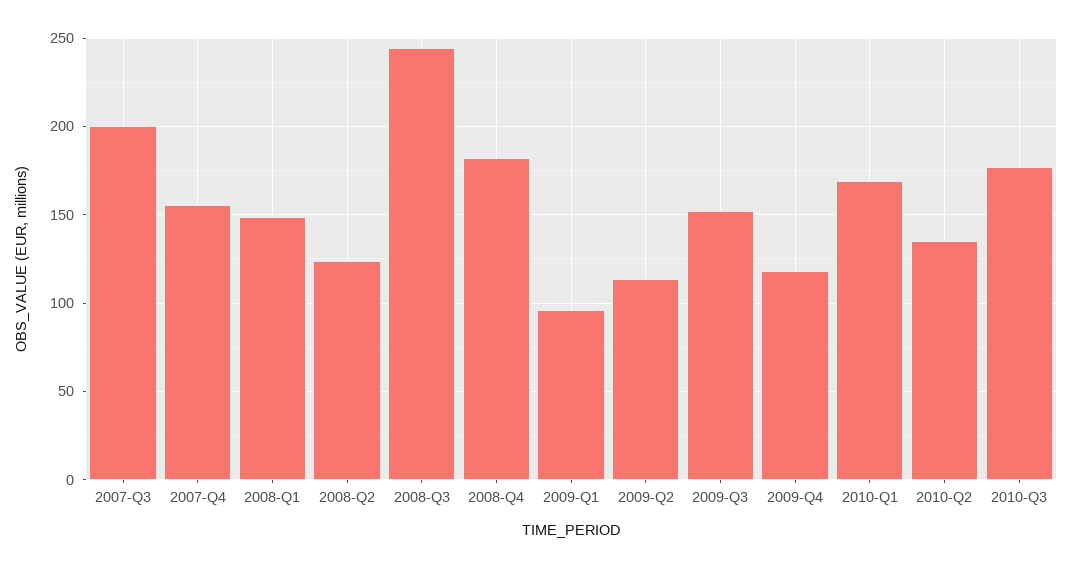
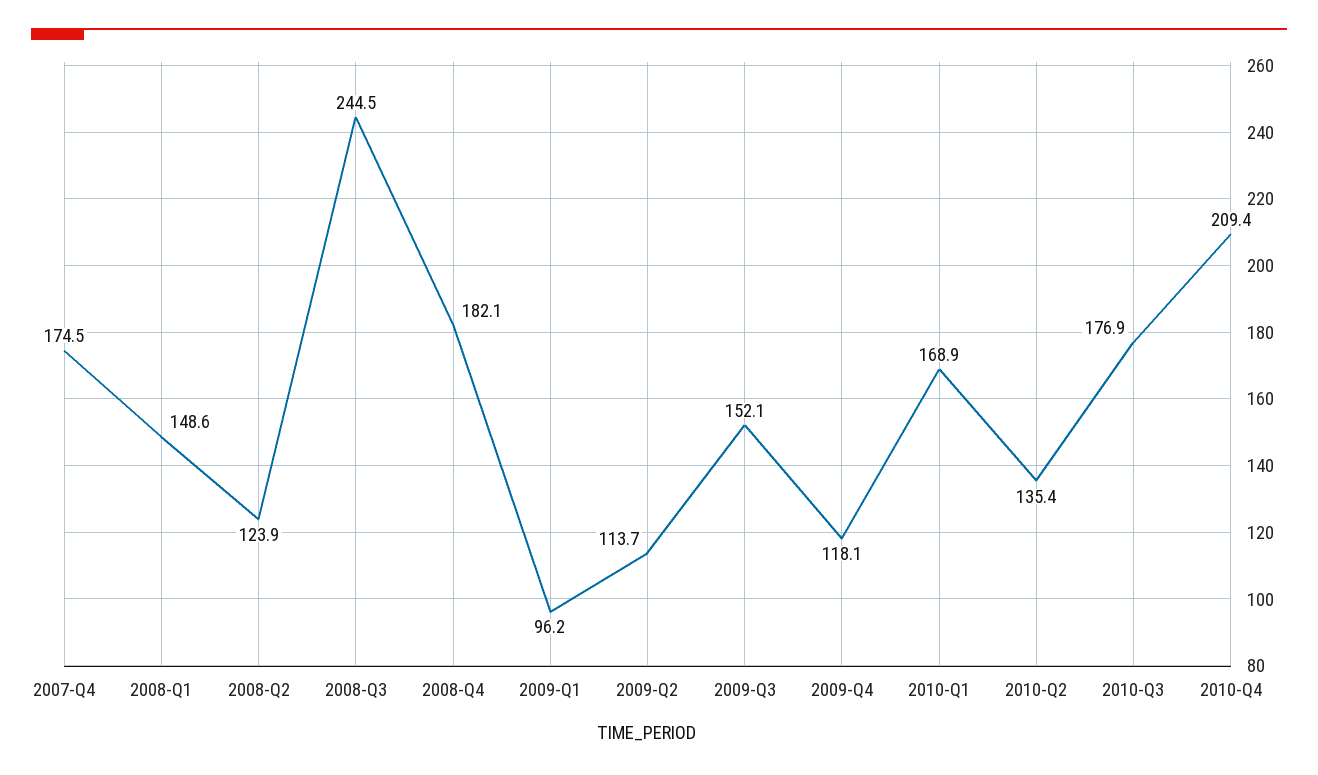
2007-Q3: 200 -> none
2007-Q4: 155 -> 174.5
2010-Q4: none -> 209.4

